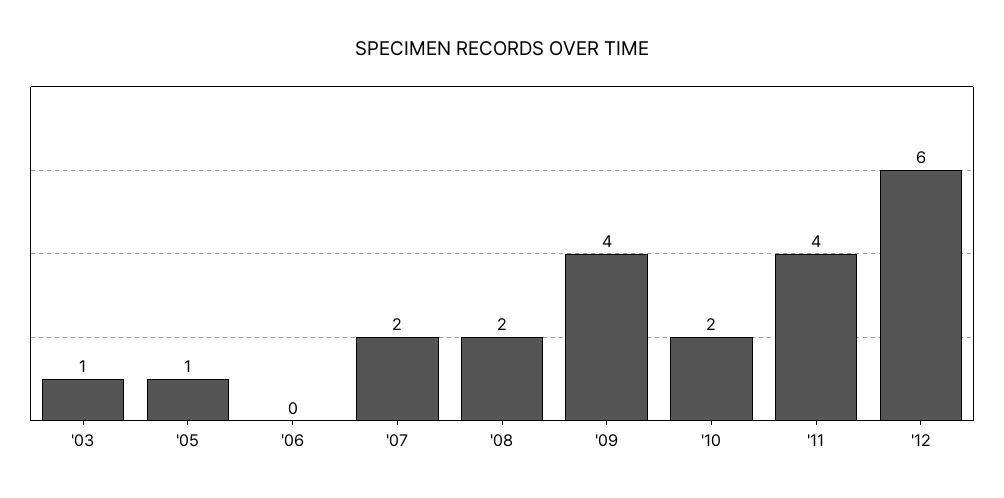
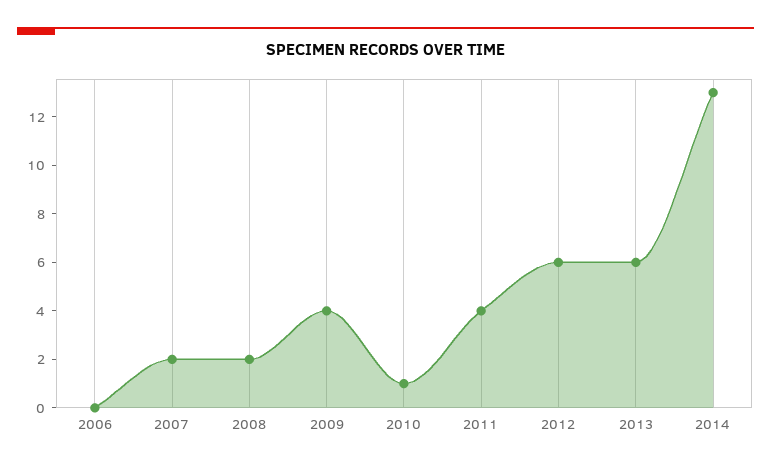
'03: 1 -> none
'05: 1 -> none
'10: 2 -> 1
2013: none -> 6
2014: none -> 13

